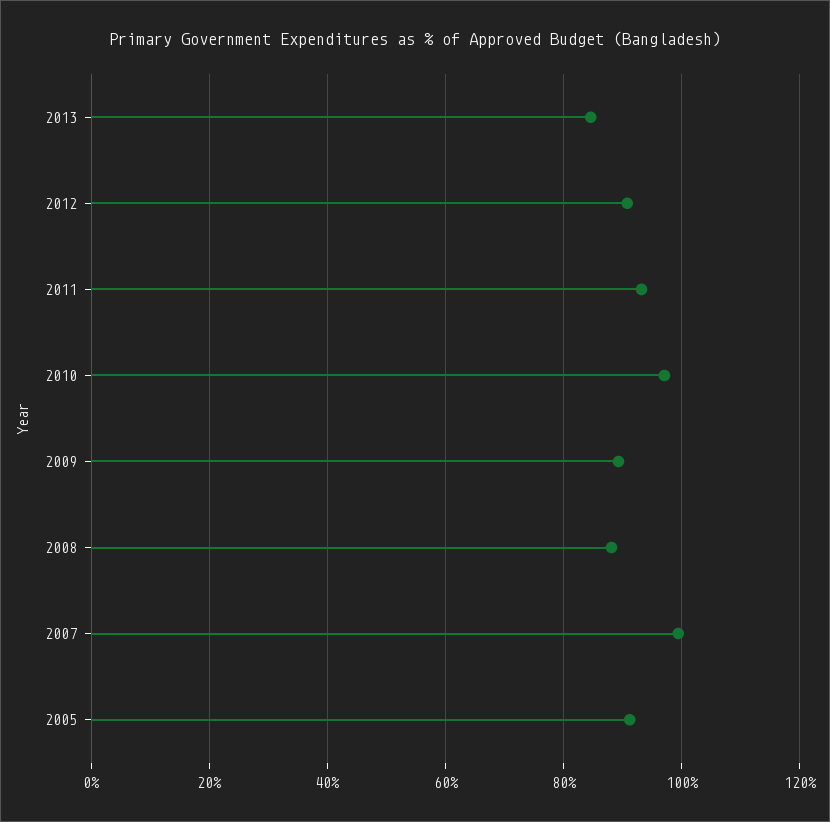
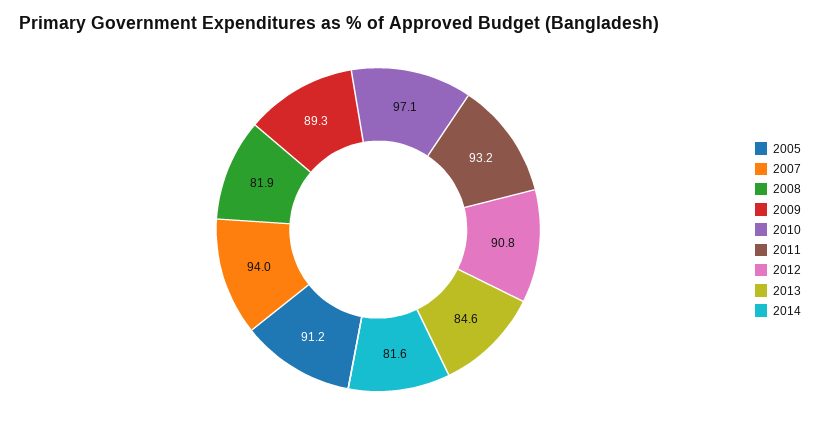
2008: 88 -> 81.9
2007: 100 -> 94
2014: none -> 81.6

